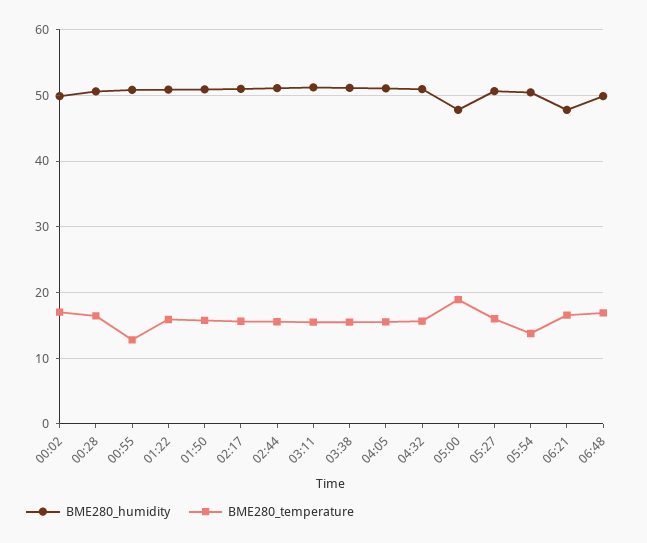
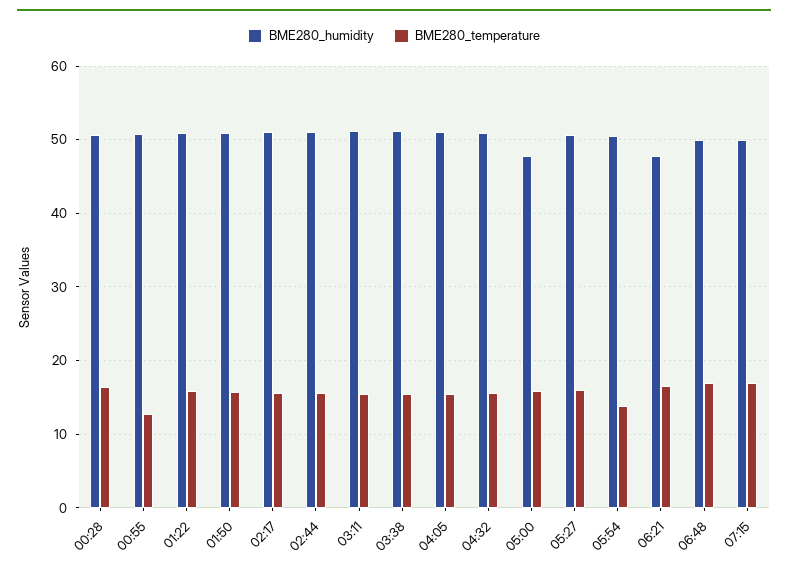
BME280_humidity, 00:02: 50 -> none
BME280_temperature, 00:02: 17 -> none
BME280_temperature, 05:00: 19 -> 16
BME280_humidity, 07:15: none -> 50
BME280_temperature, 07:15: none -> 17

